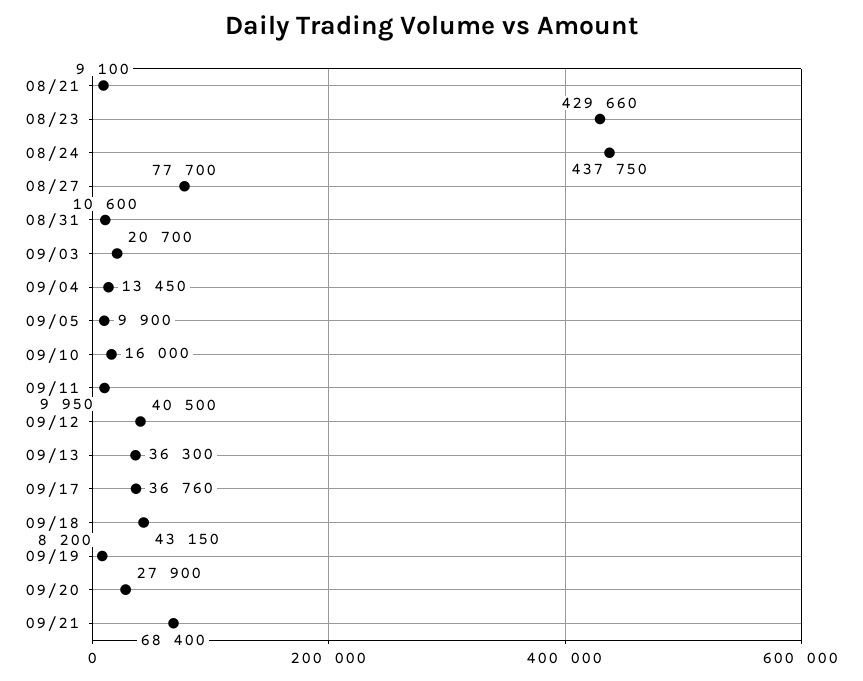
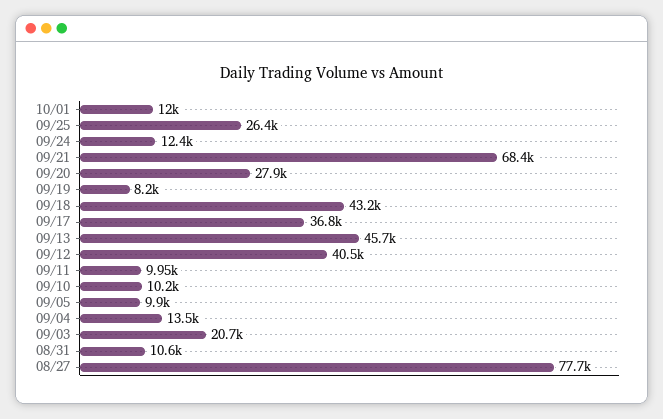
08/21: 9100 -> none
08/23: 429660 -> none
08/24: 437750 -> none
09/10: 16000 -> 10200
09/13: 36300 -> 45700
10/01: none -> 12000
09/25: none -> 26400
09/24: none -> 12400

